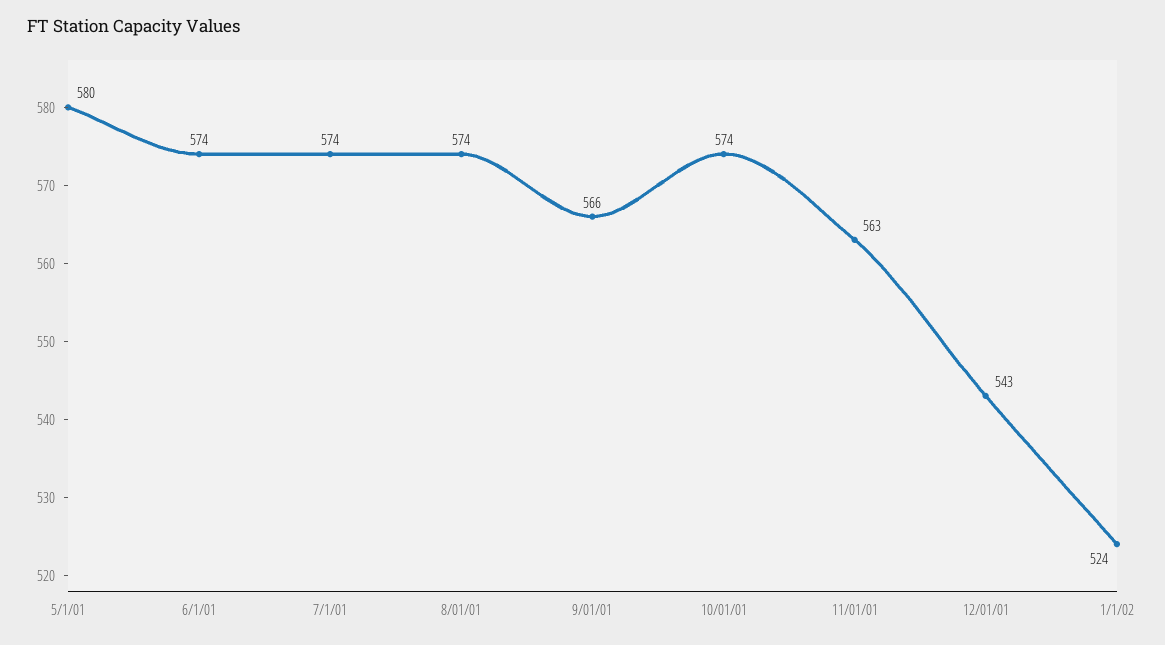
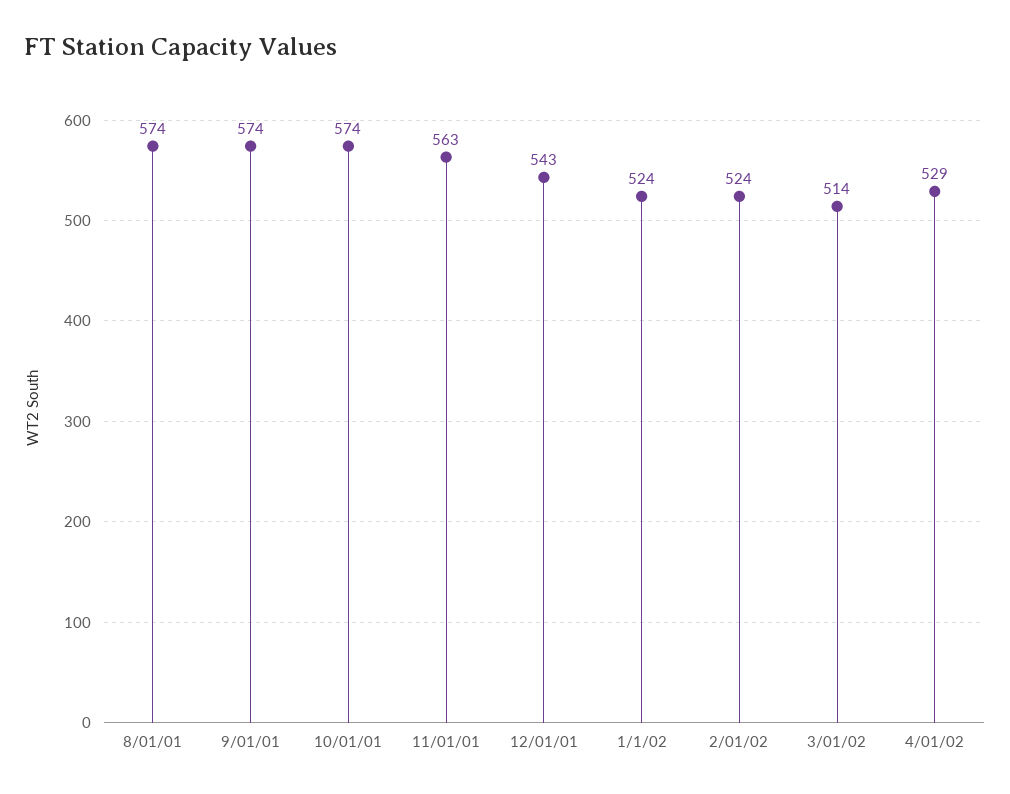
5/1/01: 580 -> none
6/1/01: 574 -> none
7/1/01: 574 -> none
9/01/01: 566 -> 574
2/01/02: none -> 524
3/01/02: none -> 514
4/01/02: none -> 529

